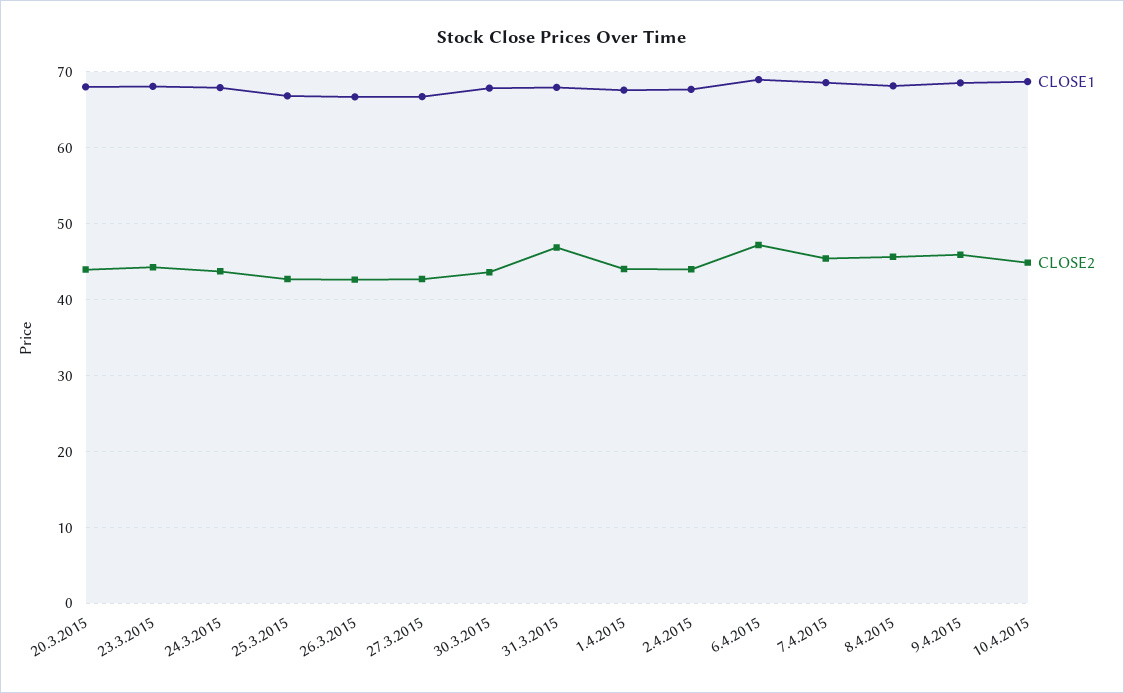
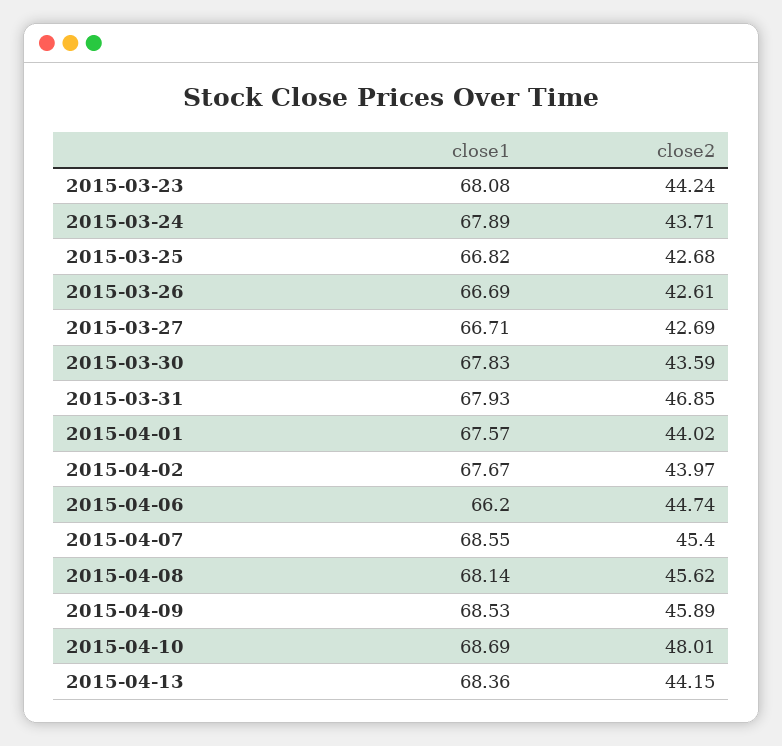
CLOSE1, 20.3.2015: 68 -> none
CLOSE2, 20.3.2015: 44 -> none
CLOSE1, 6.4.2015: 69 -> 66.2
CLOSE2, 6.4.2015: 47 -> 44.74
CLOSE2, 10.4.2015: 45 -> 48.01
CLOSE1, 2015-04-13: none -> 68.36
CLOSE2, 2015-04-13: none -> 44.15

